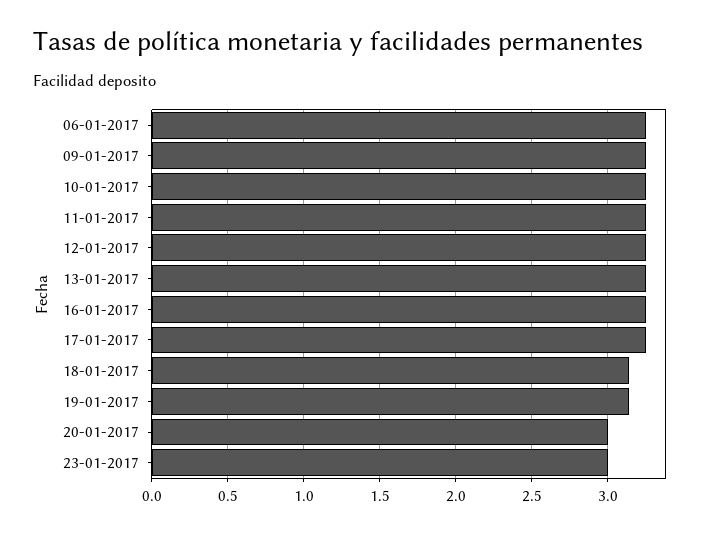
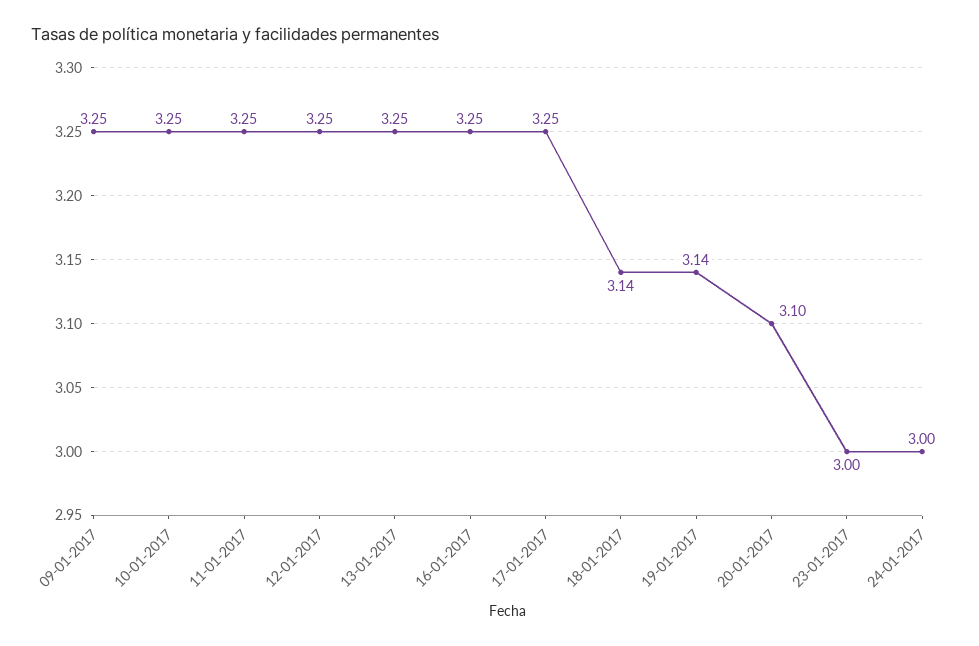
06-01-2017: 3.25 -> none
20-01-2017: 3 -> 3.1
24-01-2017: none -> 3

